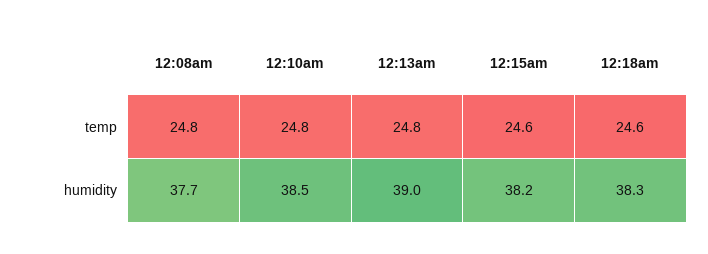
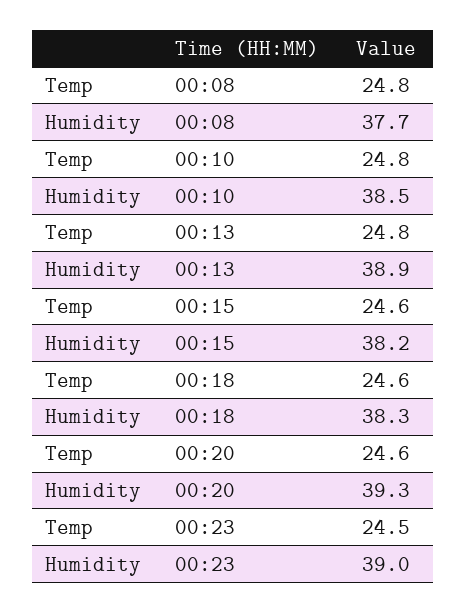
12:13am, humidity: 39 -> 38.9
00:20, temp: none -> 24.6
00:20, humidity: none -> 39.3
00:23, temp: none -> 24.5
00:23, humidity: none -> 39

